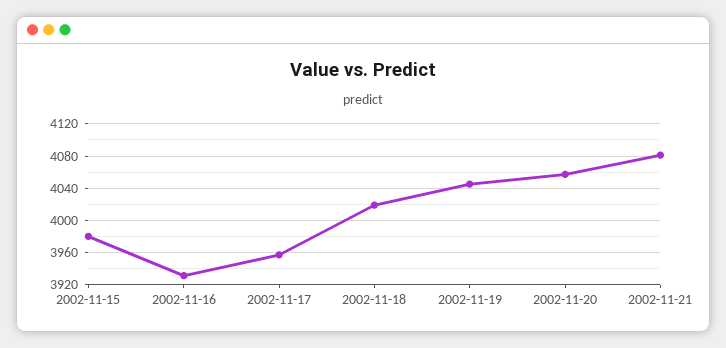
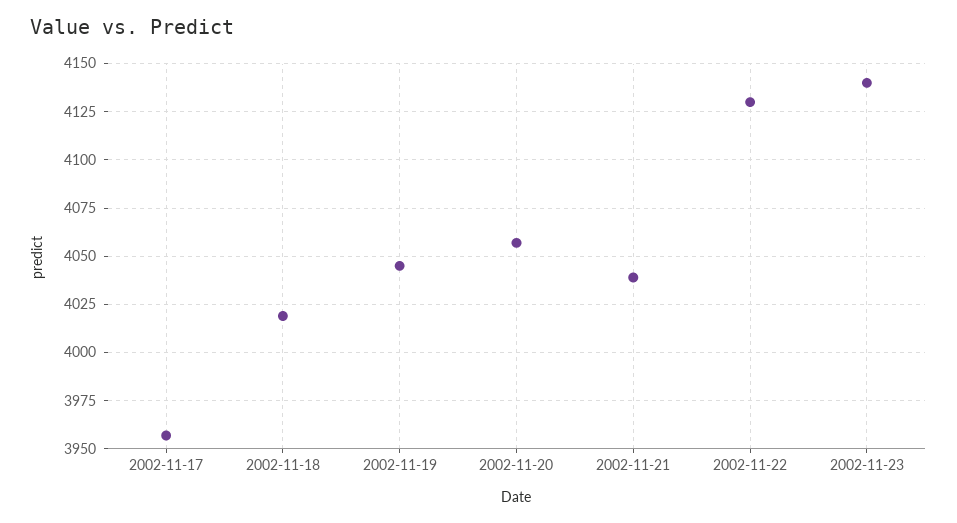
2002-11-15: 3980 -> none
2002-11-16: 3930 -> none
2002-11-21: 4080 -> 4040
2002-11-22: none -> 4130
2002-11-23: none -> 4140

